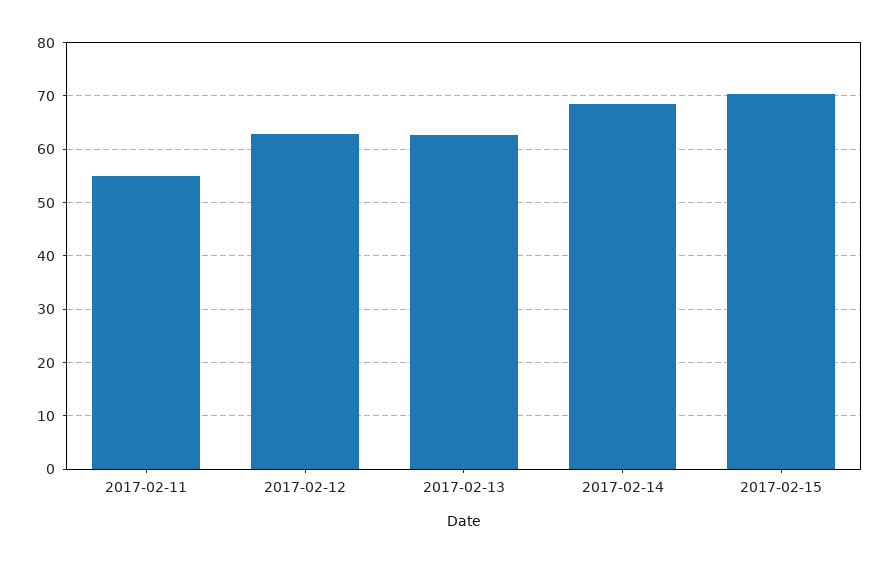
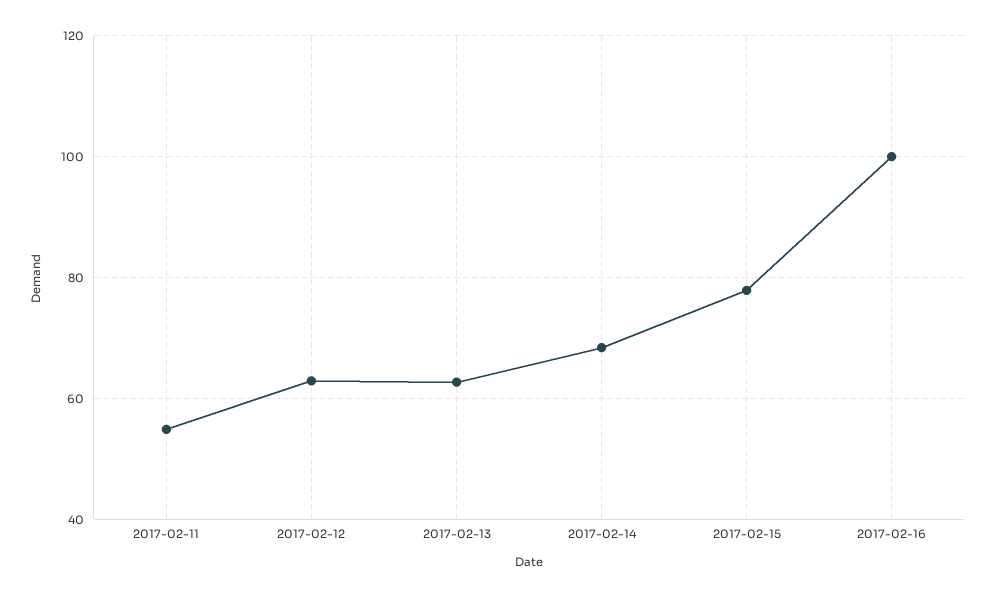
2017-02-15: 70 -> 78
2017-02-16: none -> 100

